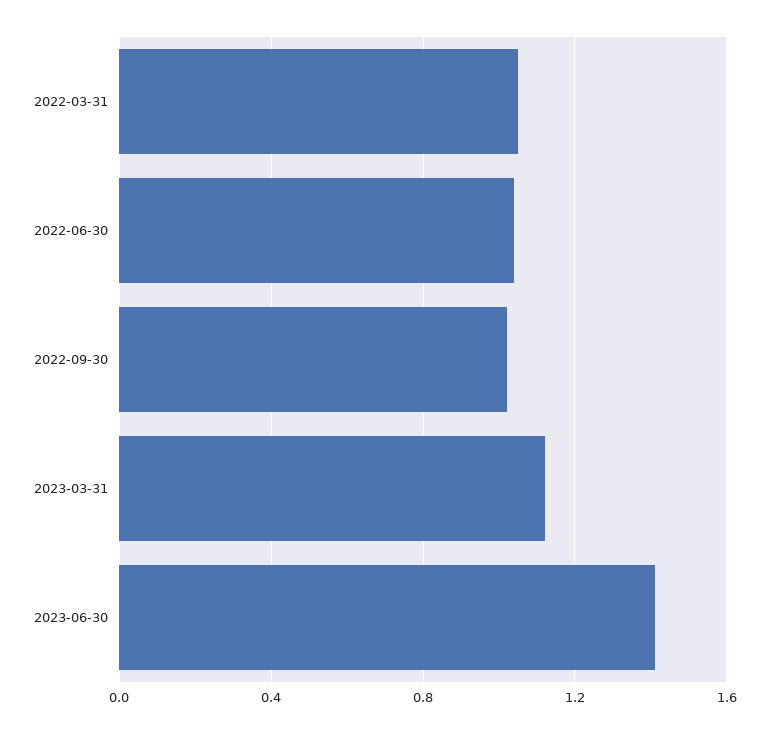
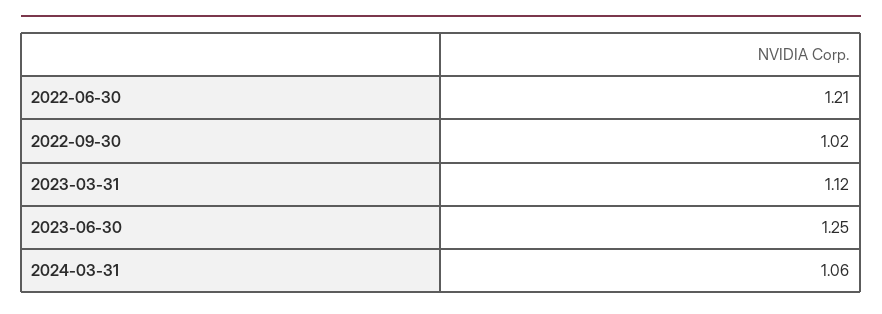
2022-03-31: 1.05 -> none
2022-06-30: 1.05 -> 1.21
2023-06-30: 1.4 -> 1.25
2024-03-31: none -> 1.06

